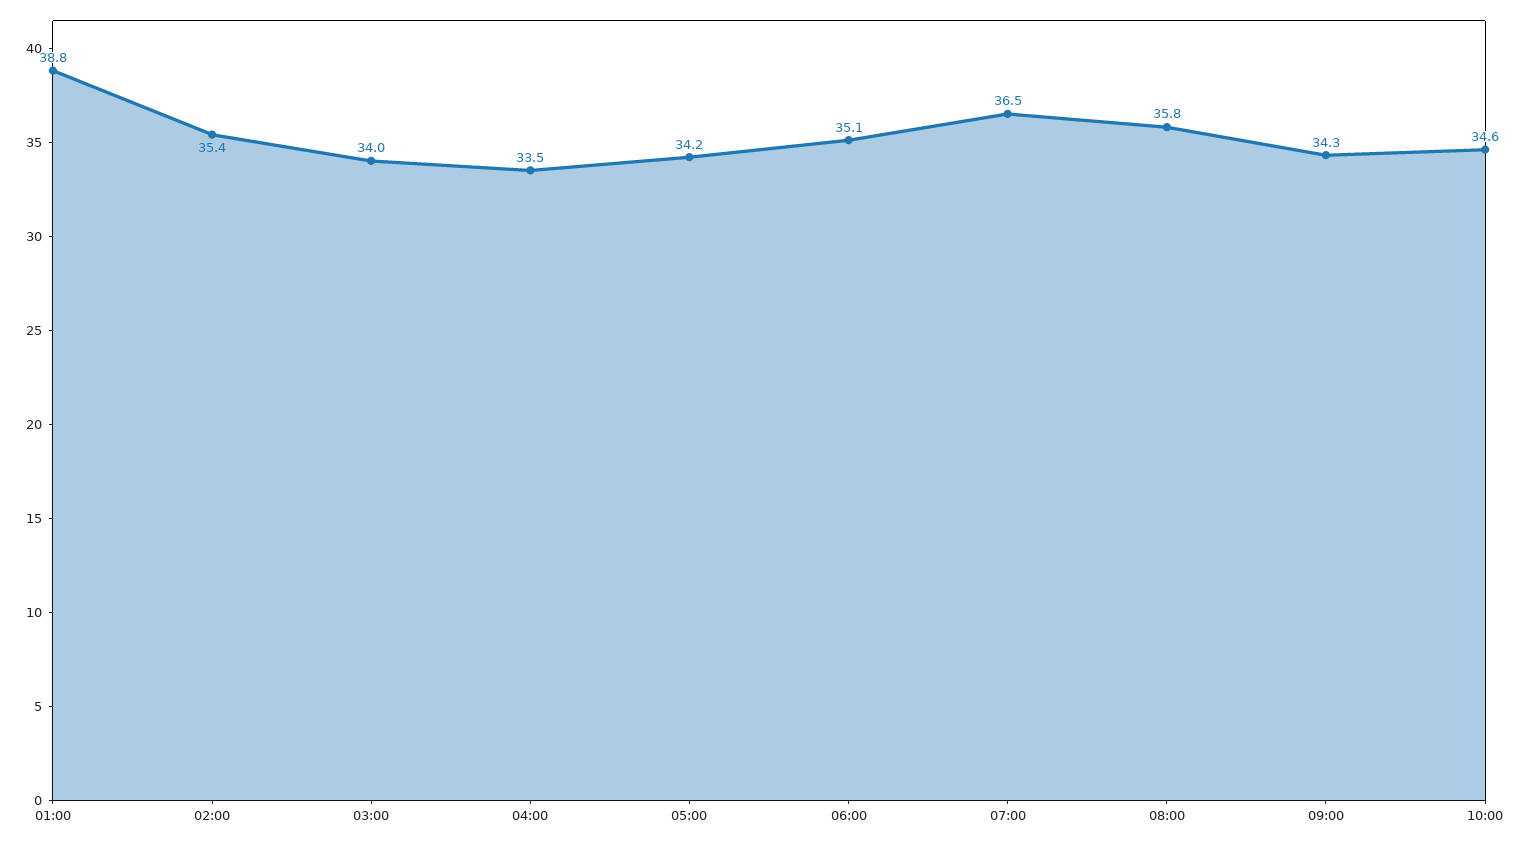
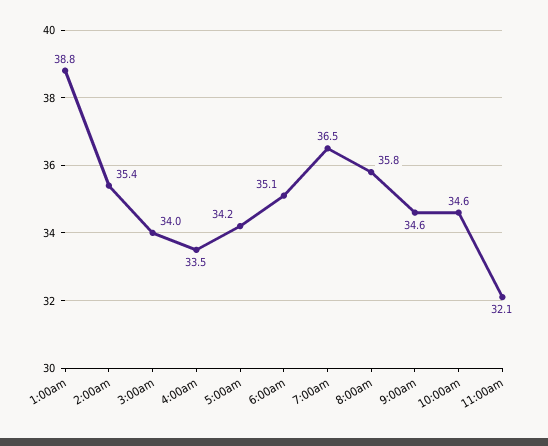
09:00: 34.3 -> 34.6
11:00am: none -> 32.1

